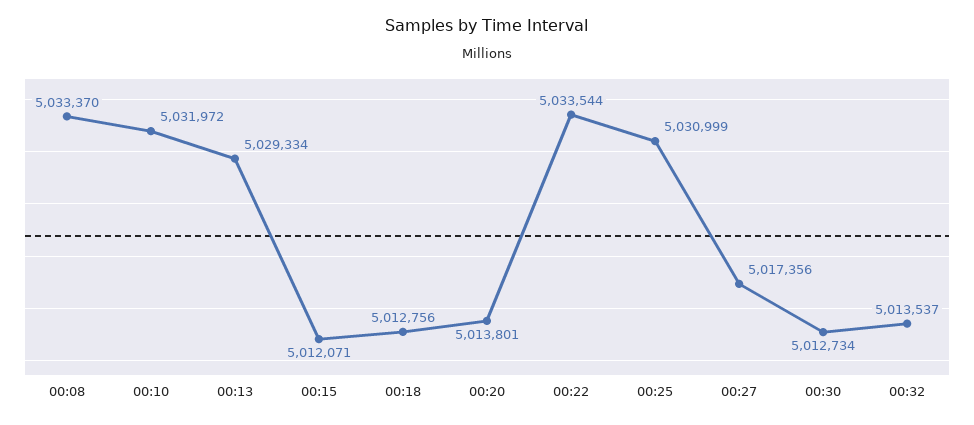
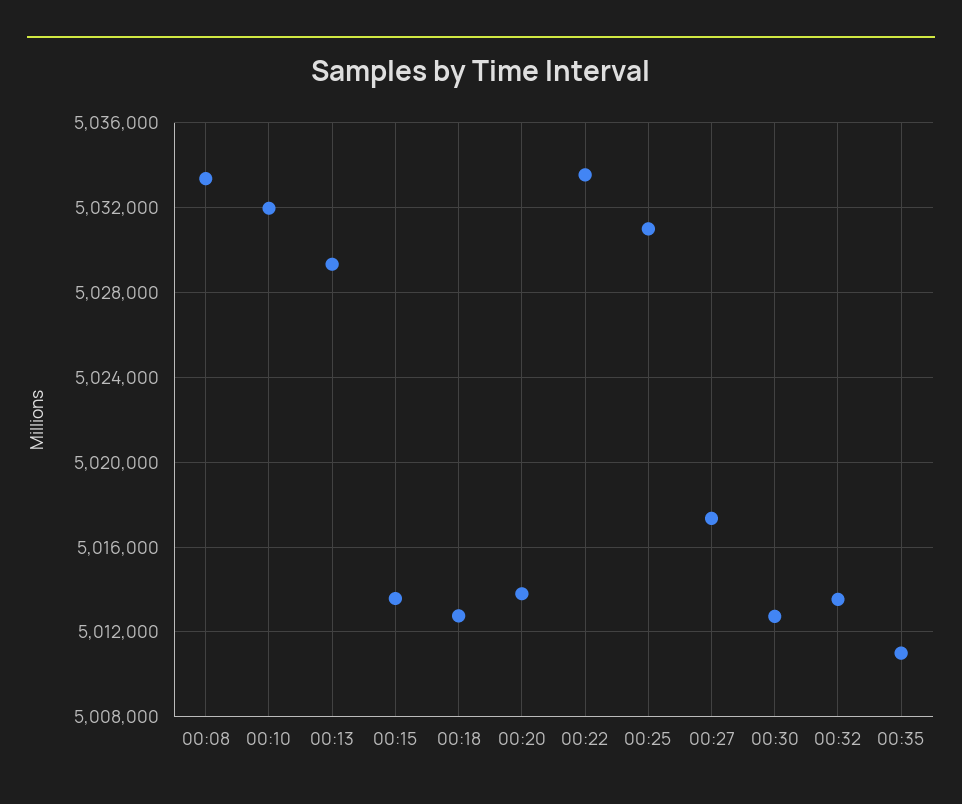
00:15: 5012071 -> 5013500
00:35: none -> 5011000

